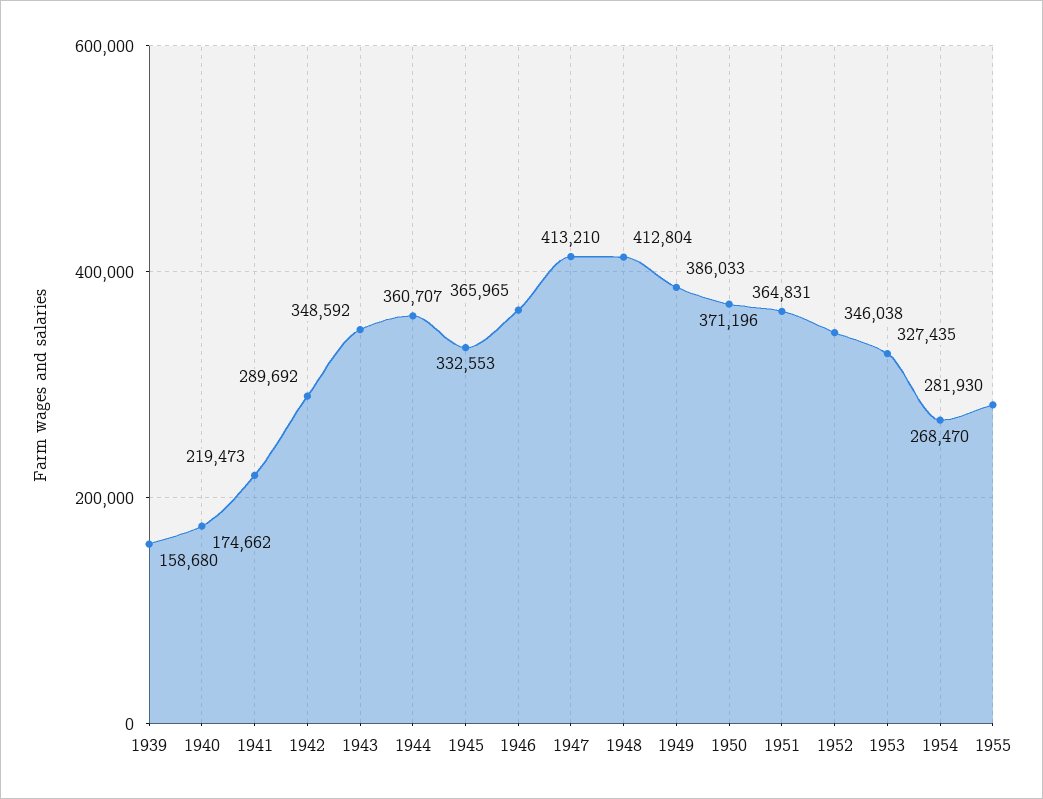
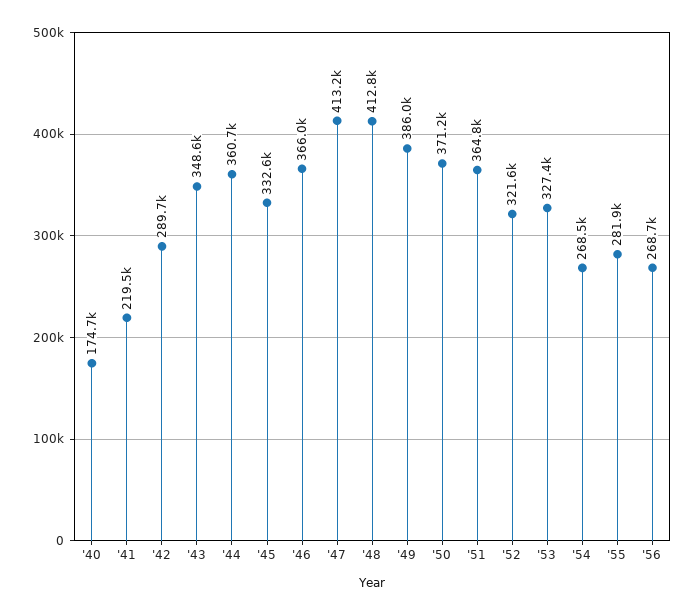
1939: 158680 -> none
1952: 346038 -> 321600
'56: none -> 268700

